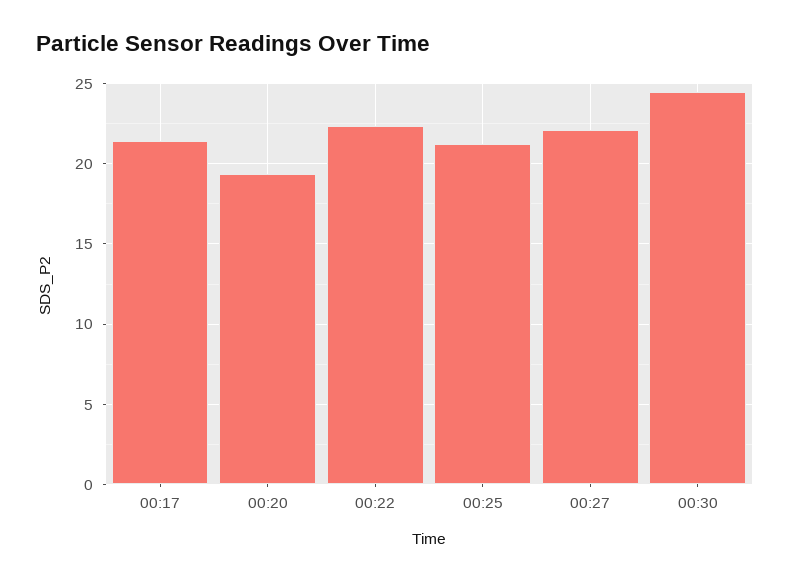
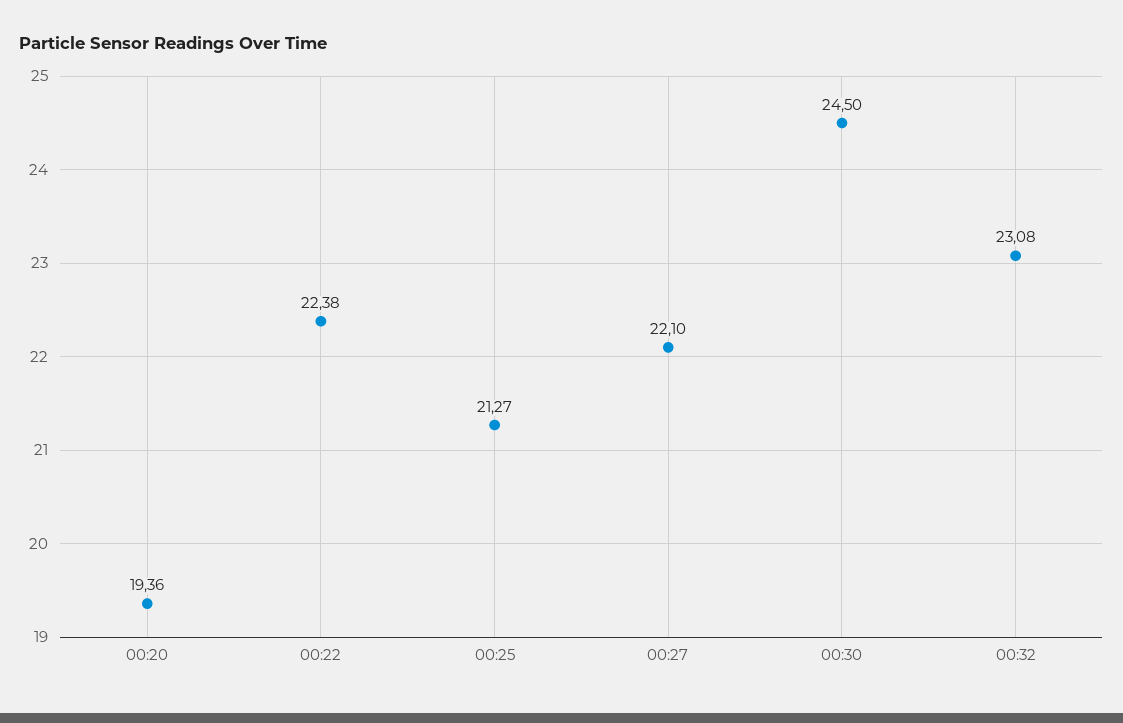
00:17: 21.5 -> none
00:32: none -> 23.08

